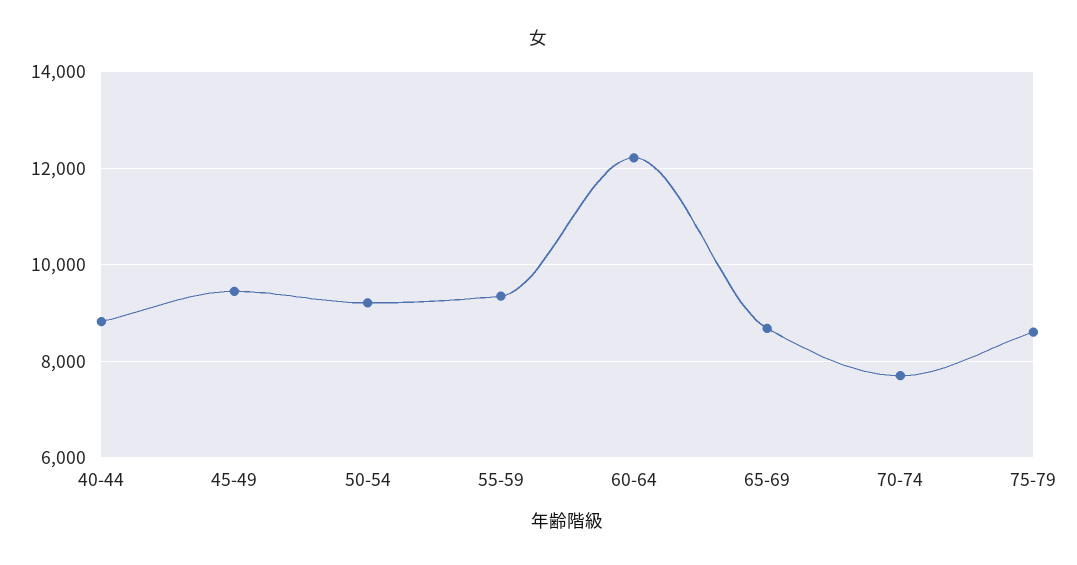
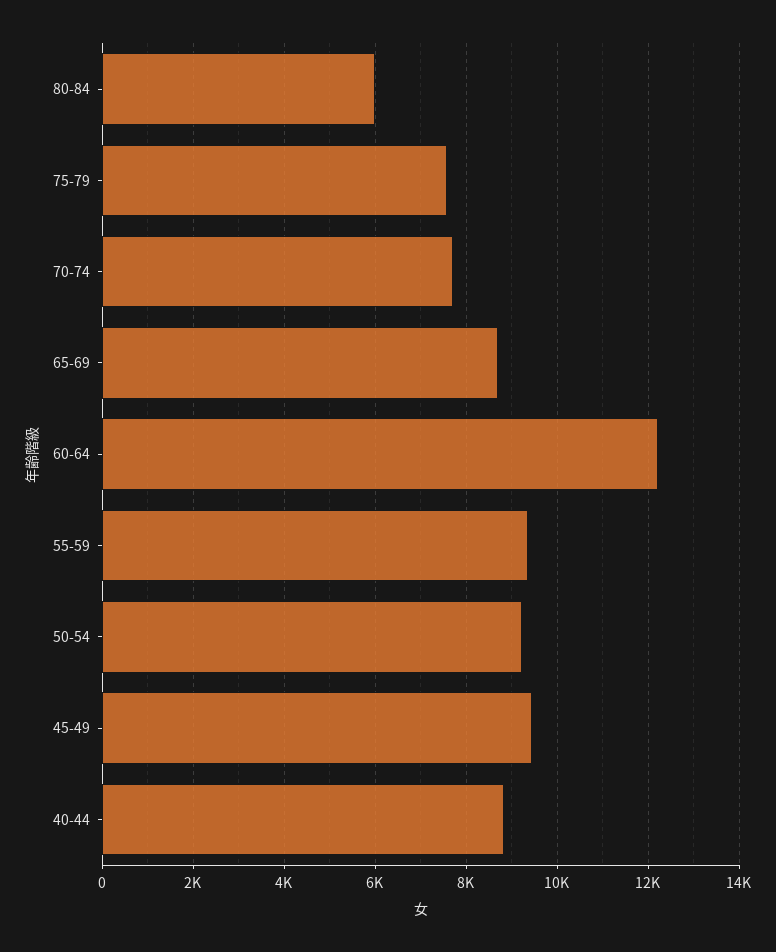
75-79: 8600 -> 7600
80-84: none -> 6000

